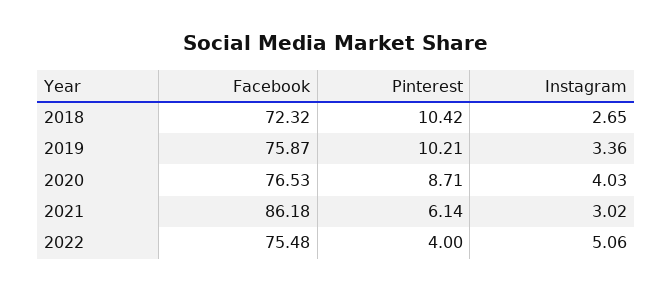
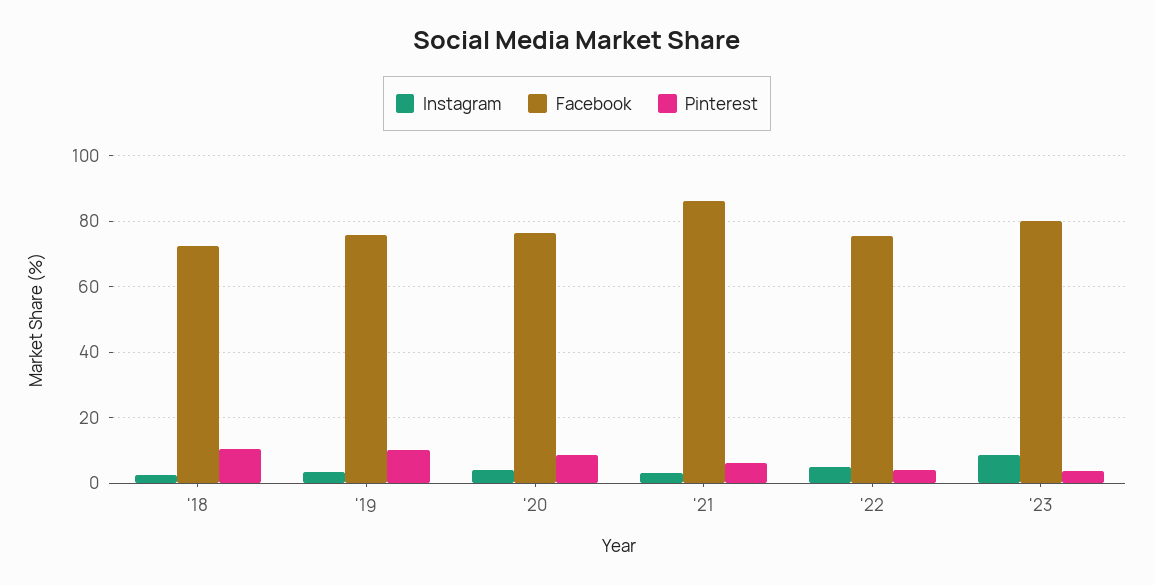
Instagram, '23: none -> 8
Facebook, '23: none -> 80
Pinterest, '23: none -> 4

